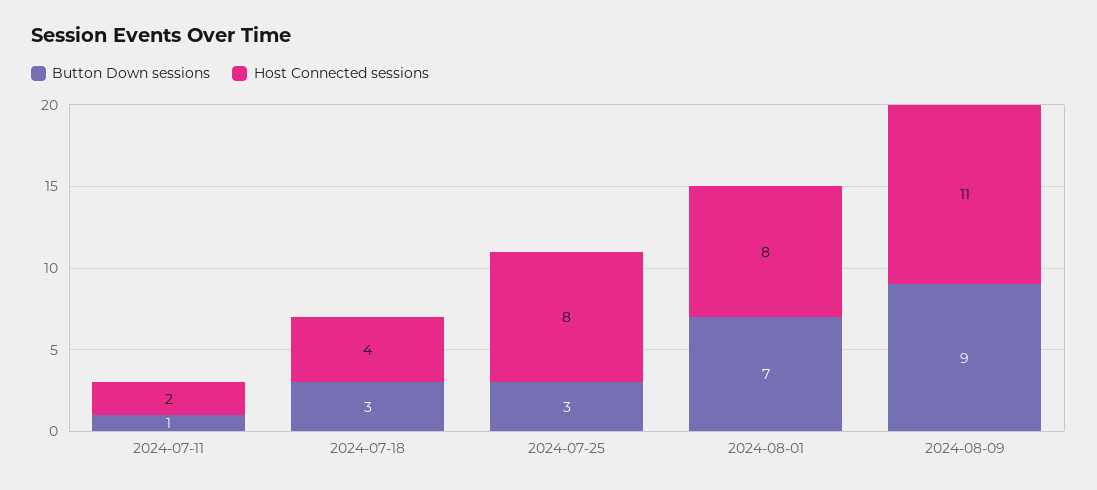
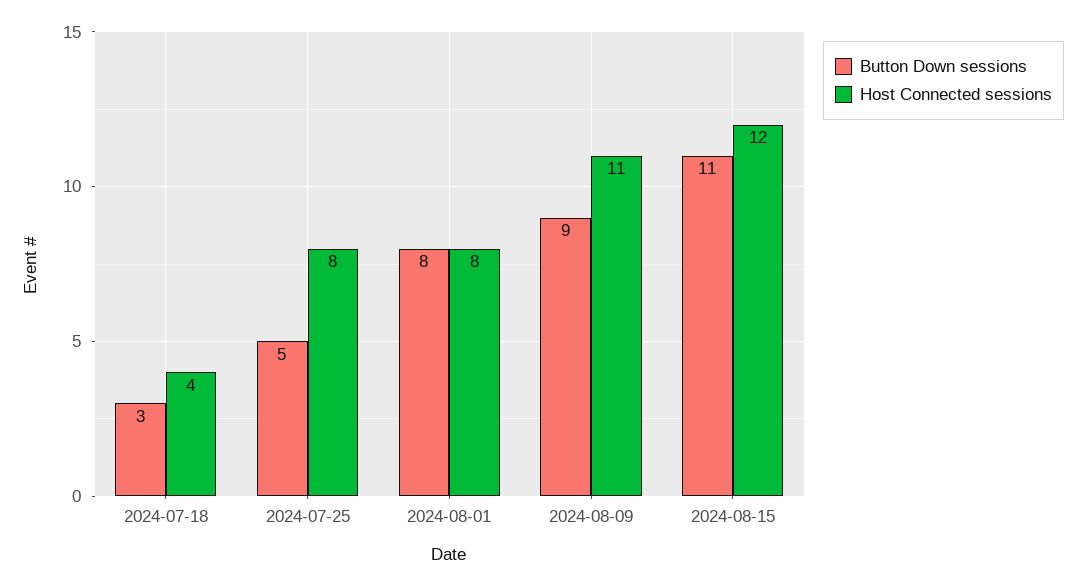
Button Down sessions, 2024-07-11: 1 -> none
Host Connected sessions, 2024-07-11: 2 -> none
Button Down sessions, 2024-07-25: 3 -> 5
Button Down sessions, 2024-08-01: 7 -> 8
Button Down sessions, 2024-08-15: none -> 11
Host Connected sessions, 2024-08-15: none -> 12

